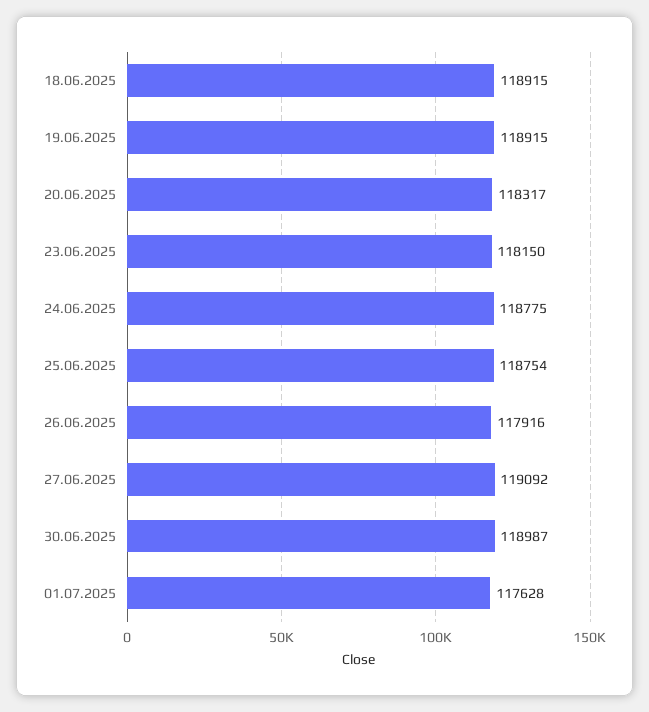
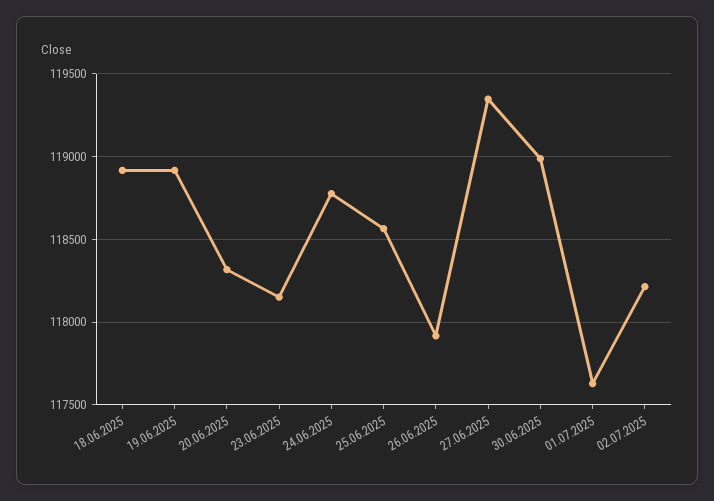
25.06.2025: 118754 -> 118550
27.06.2025: 119092 -> 119350
02.07.2025: none -> 118200

